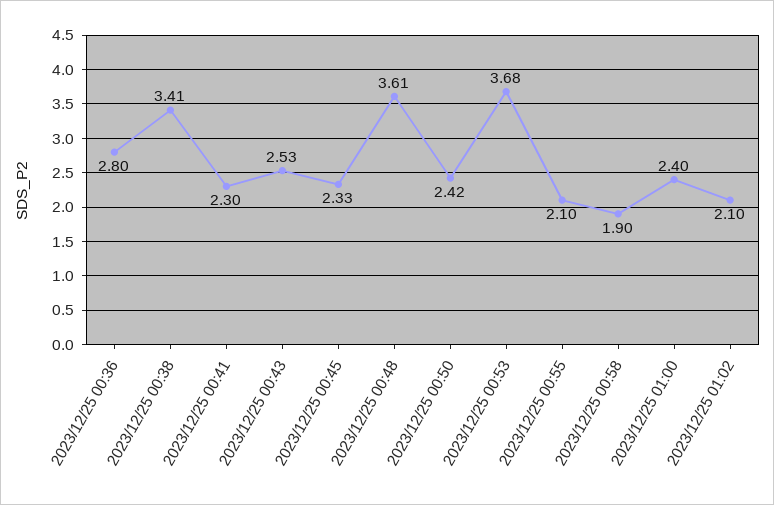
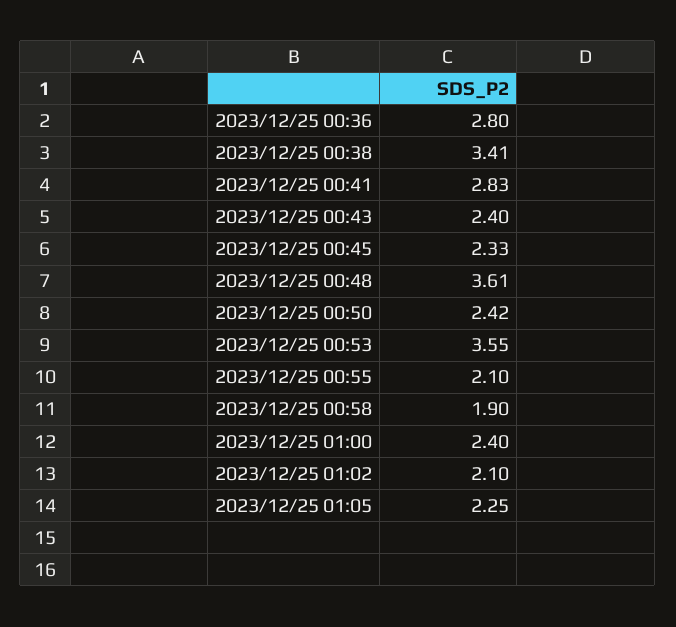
2023/12/25 00:41: 2.3 -> 2.83
2023/12/25 00:43: 2.53 -> 2.4
2023/12/25 00:53: 3.68 -> 3.55
2023/12/25 01:05: none -> 2.25

